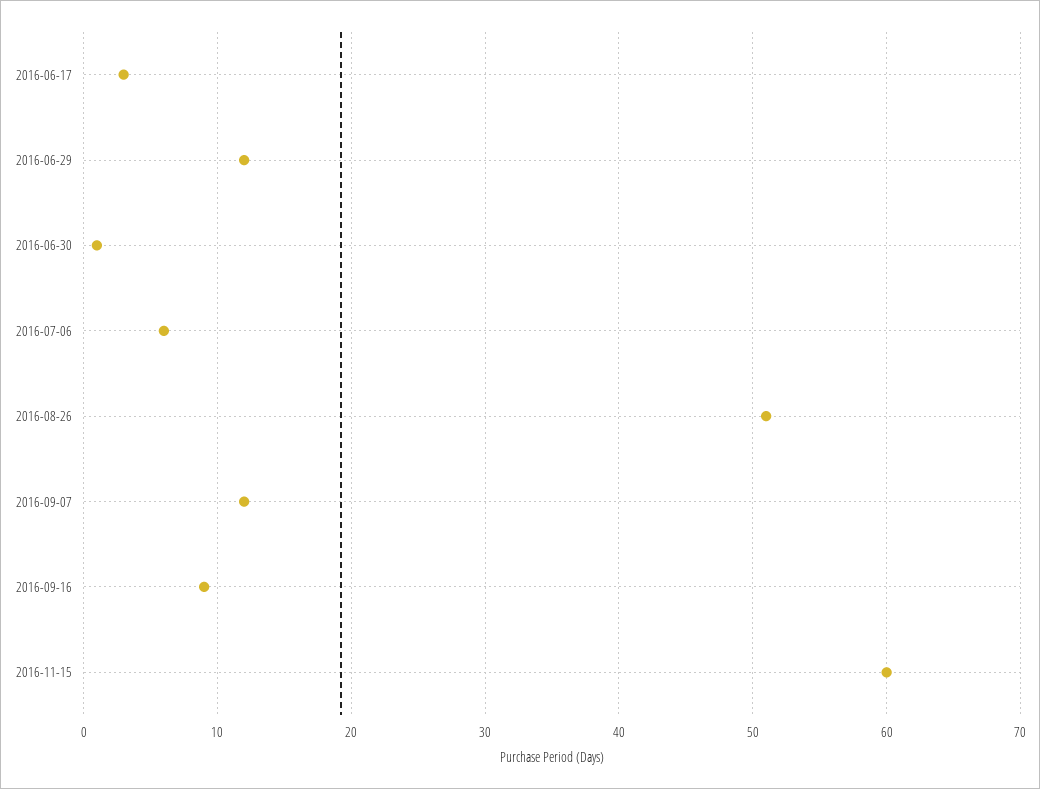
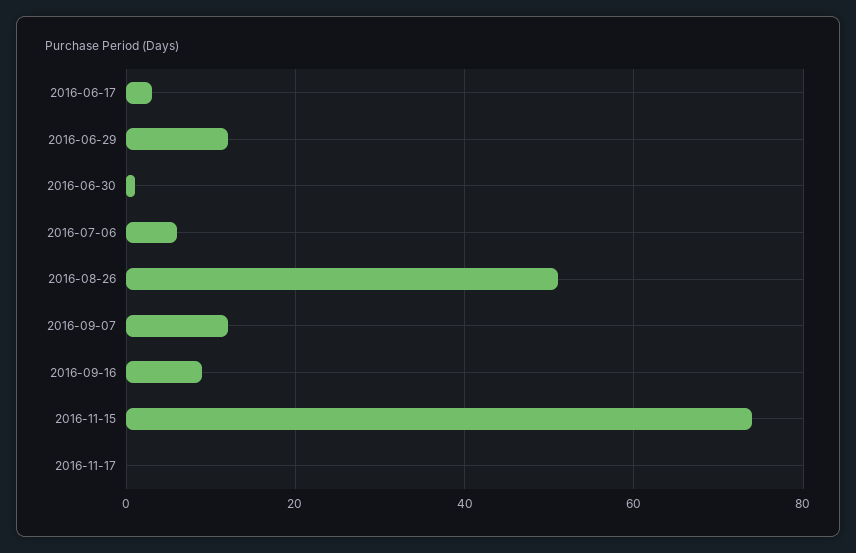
2016-11-15: 60 -> 75
2016-11-17: none -> 0

